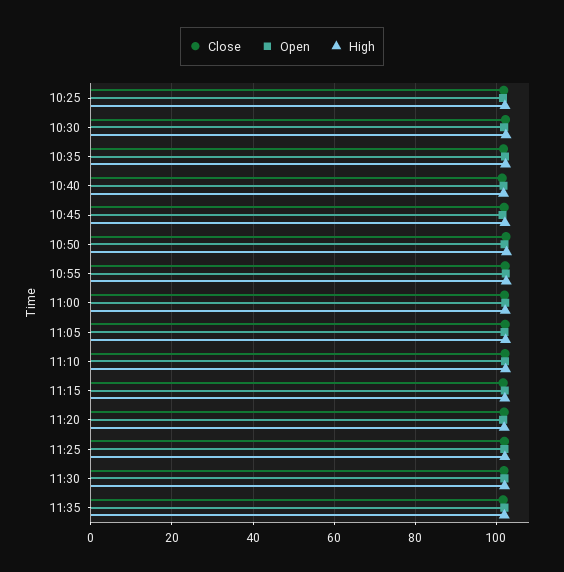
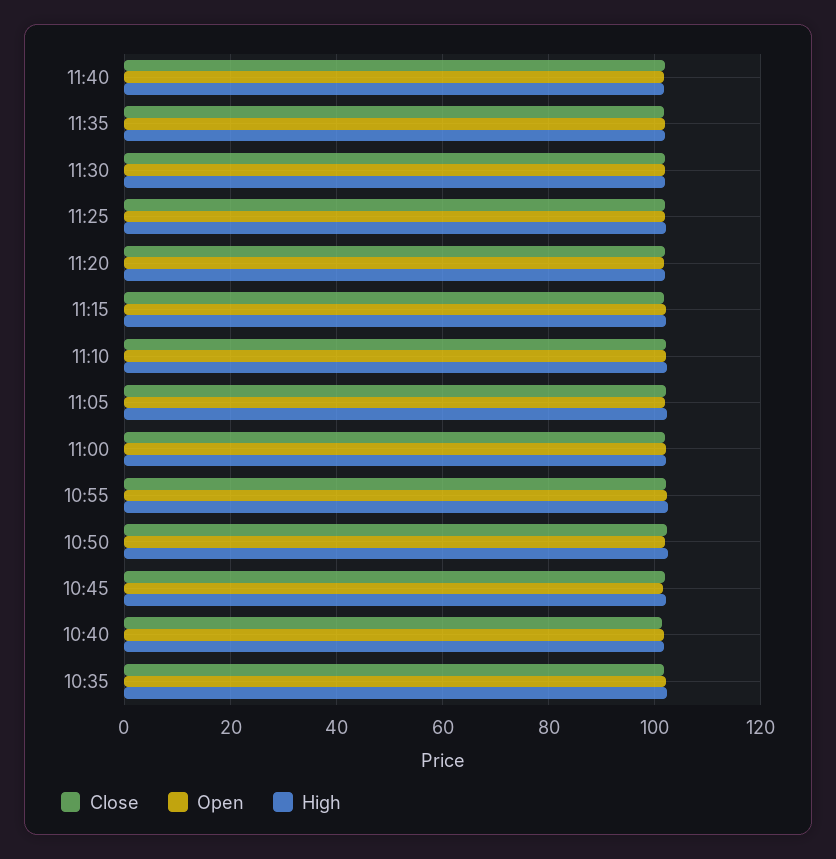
Close, 10:25: 102 -> none
Open, 10:25: 102 -> none
High, 10:25: 102 -> none
Close, 10:30: 102 -> none
Open, 10:30: 102 -> none
High, 10:30: 102 -> none
Close, 11:40: none -> 102
Open, 11:40: none -> 102
High, 11:40: none -> 102

